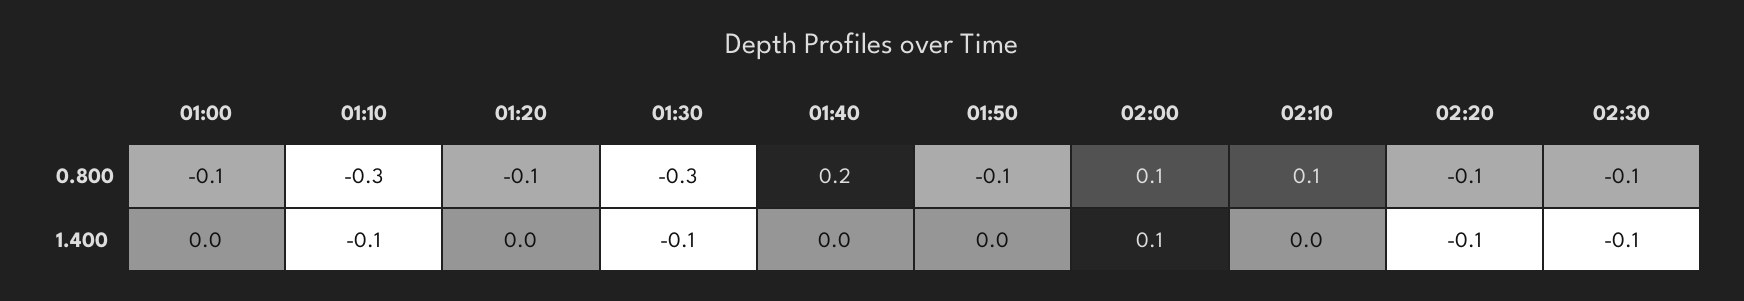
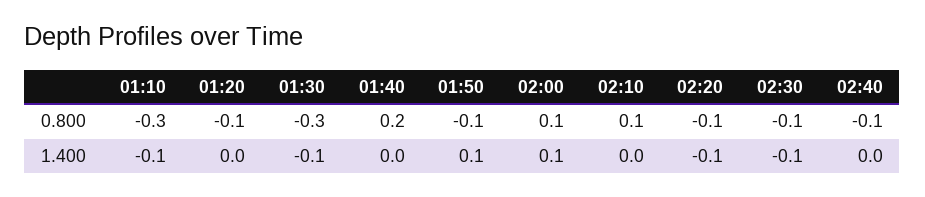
01:00, 0.800: -0.1 -> none
01:00, 1.400: 0 -> none
01:50, 1.400: 0 -> 0.1
02:40, 0.800: none -> -0.1
02:40, 1.400: none -> 0

